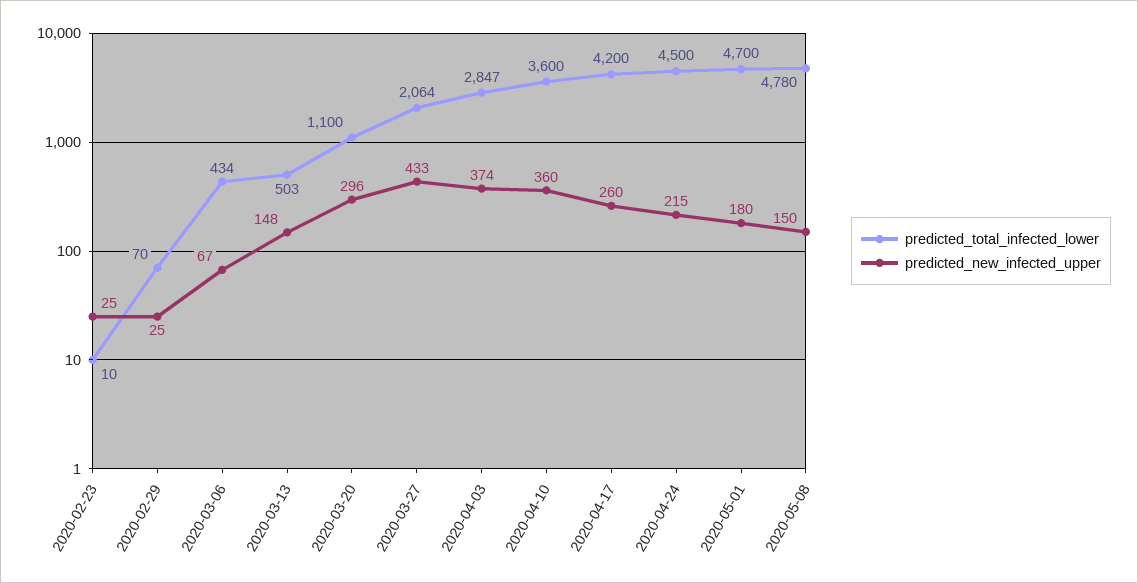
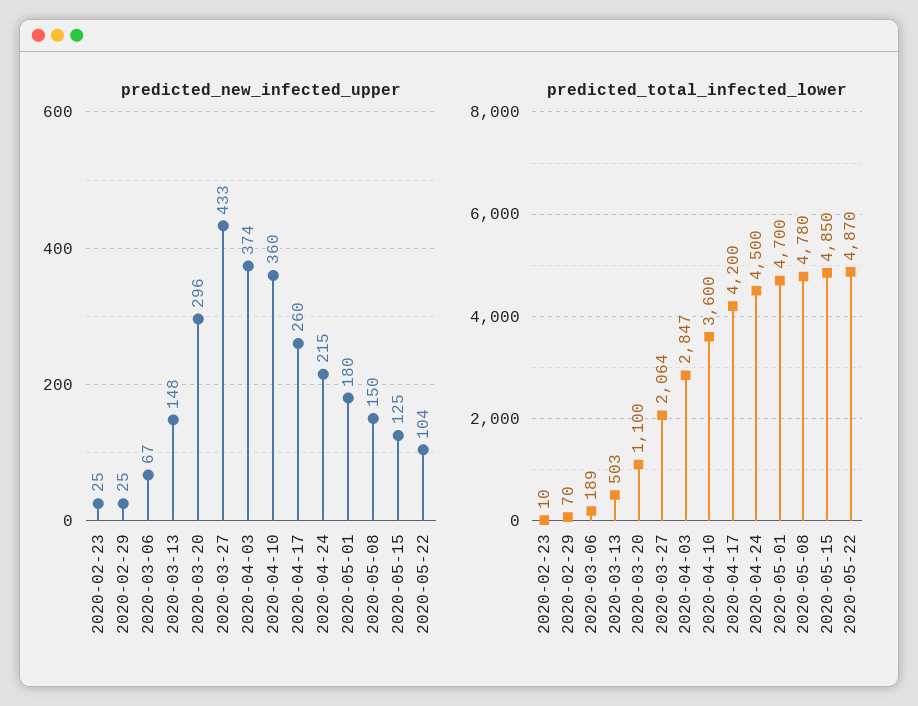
predicted_total_infected_lower, 2020-03-06: 434 -> 189
predicted_new_infected_upper, 2020-05-15: none -> 125
predicted_new_infected_upper, 2020-05-22: none -> 104
predicted_total_infected_lower, 2020-05-15: none -> 4850
predicted_total_infected_lower, 2020-05-22: none -> 4870

